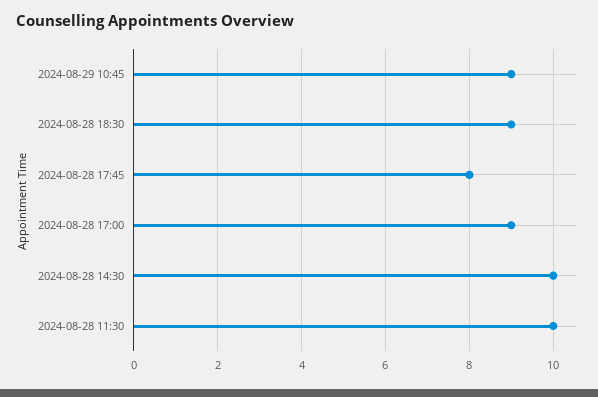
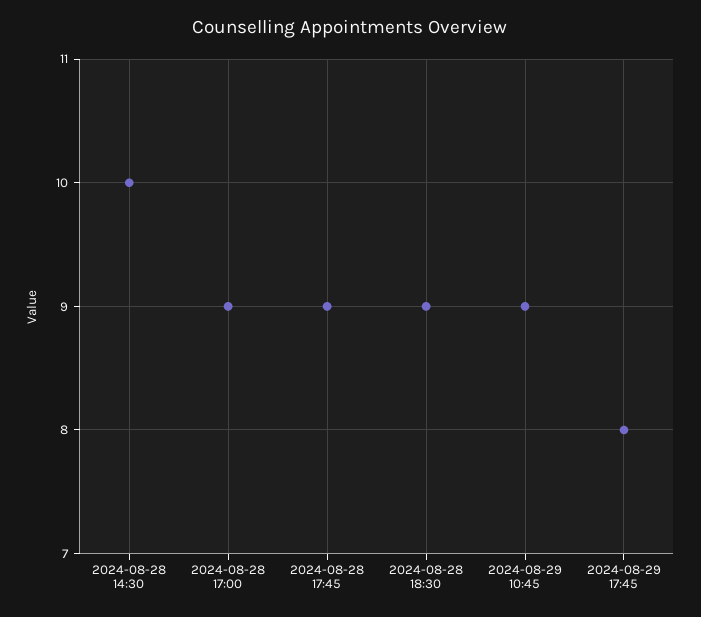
2024-08-28 17:45: 8 -> 9
2024-08-28 11:30: 10 -> none
2024-08-29 17:45: none -> 8

